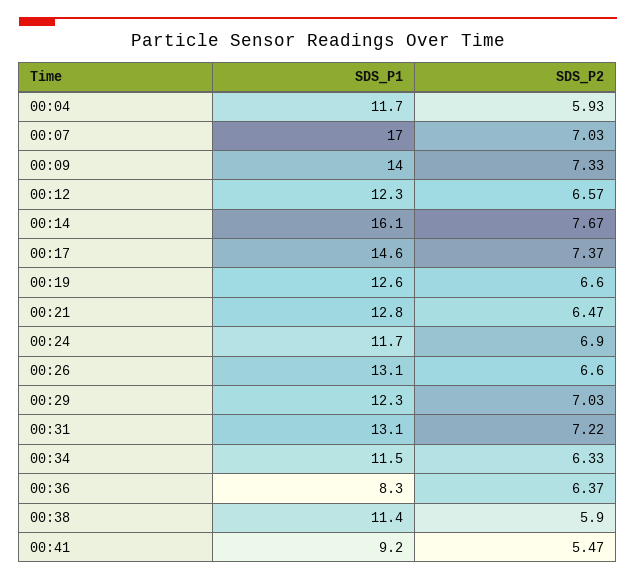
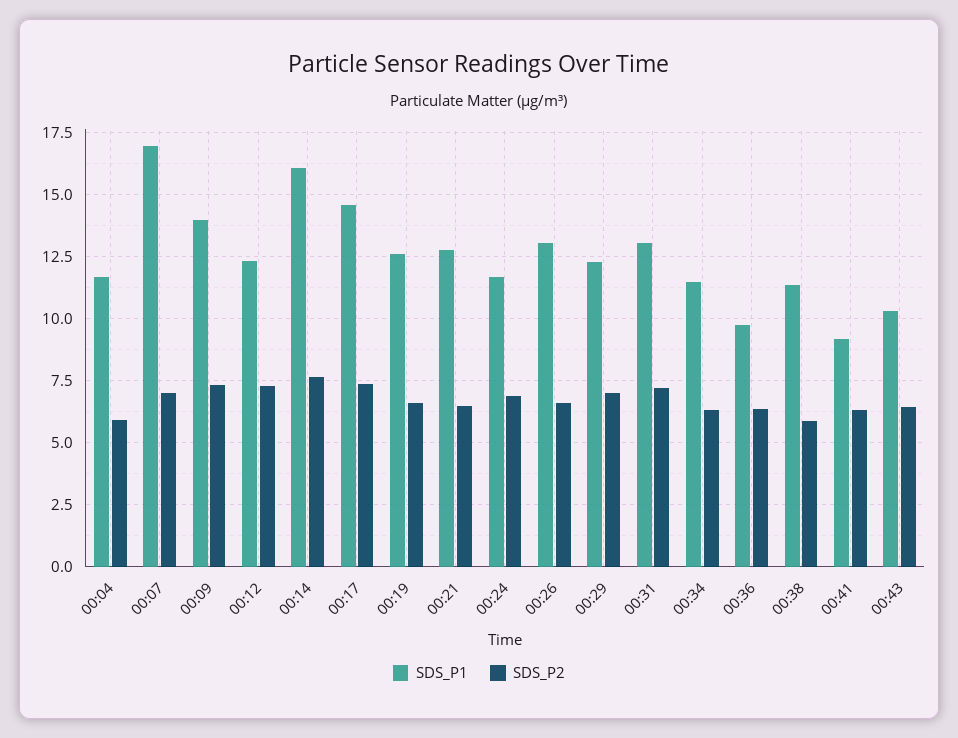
SDS_P2, 00:12: 6.57 -> 7.25
SDS_P1, 00:36: 8.3 -> 9.75
SDS_P2, 00:41: 5.47 -> 6.25
SDS_P1, 00:43: none -> 10.25
SDS_P2, 00:43: none -> 6.5

